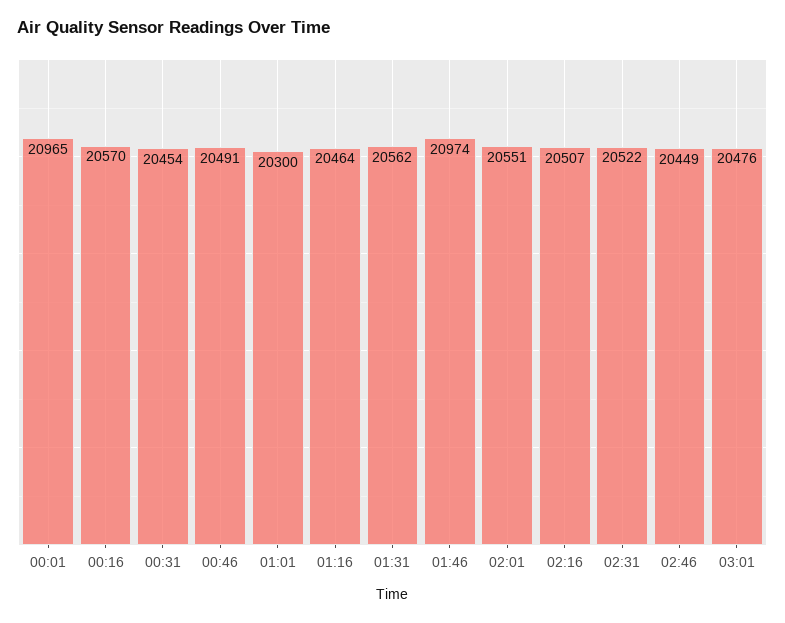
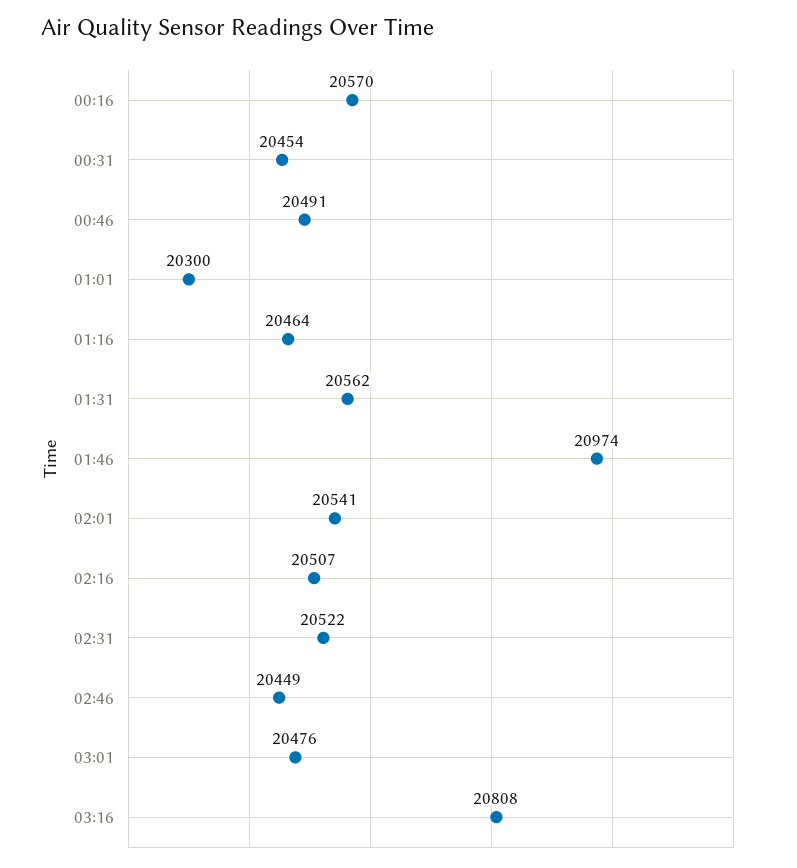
00:01: 20965 -> none
02:01: 20551 -> 20541
03:16: none -> 20808

